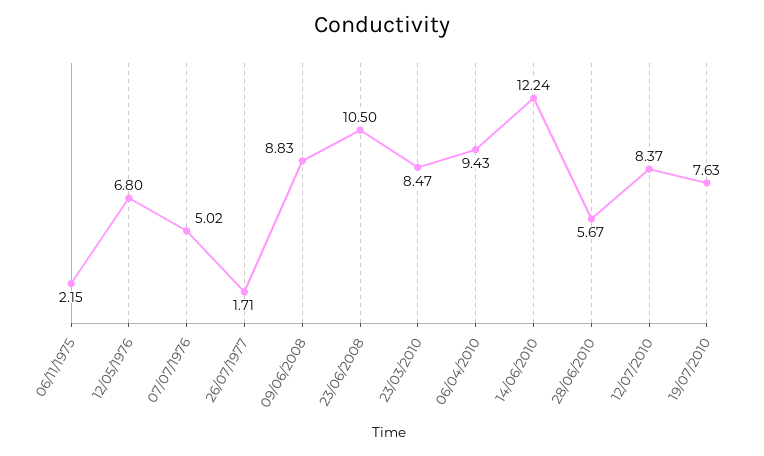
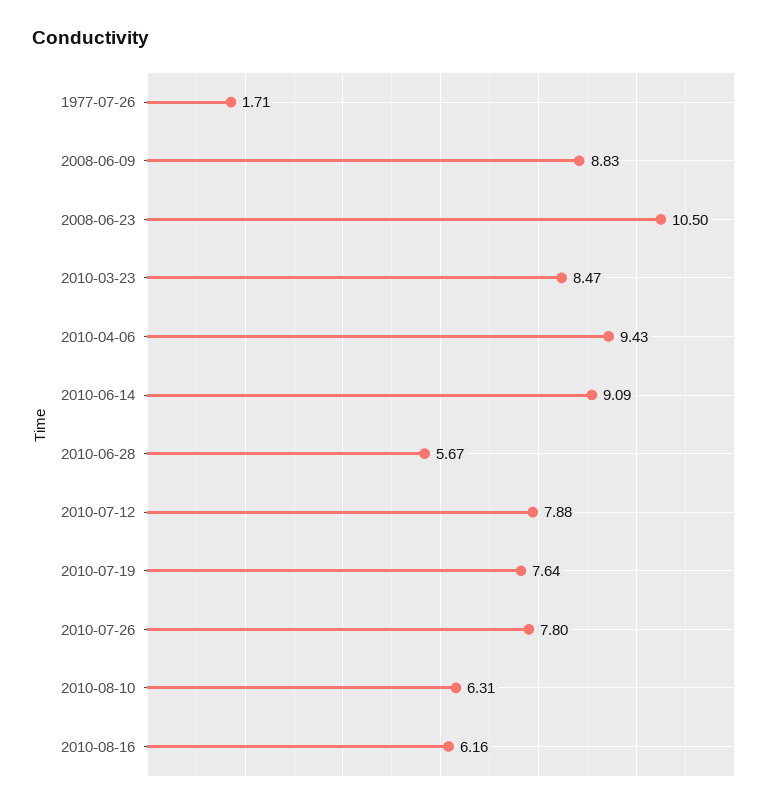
06/11/1975: 2.15 -> none
12/05/1976: 6.8 -> none
07/07/1976: 5.02 -> none
14/06/2010: 12.24 -> 9.09
12/07/2010: 8.37 -> 7.88
19/07/2010: 7.63 -> 7.64
2010-07-26: none -> 7.8
2010-08-10: none -> 6.31
2010-08-16: none -> 6.16

